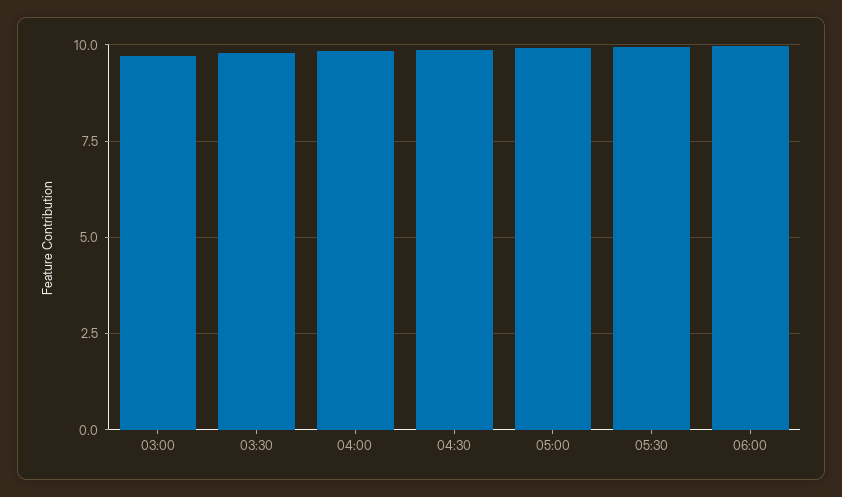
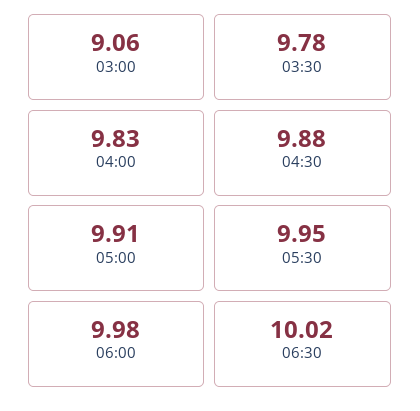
03:00: 9.75 -> 9.06
06:30: none -> 10.02

